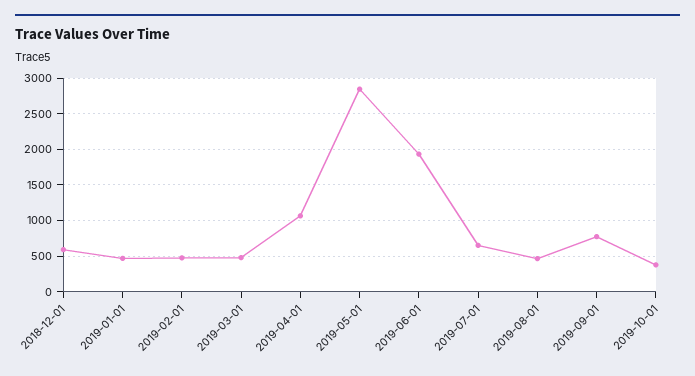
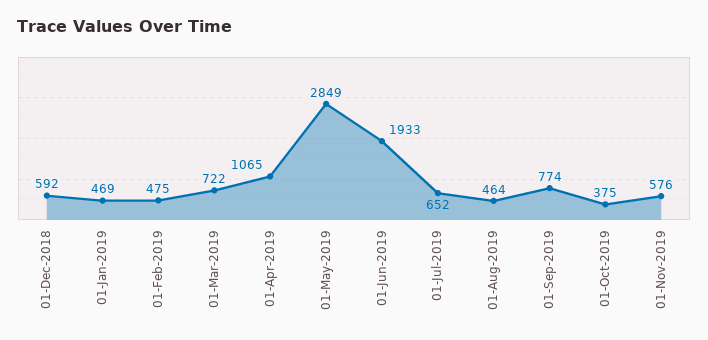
2019-03-01: 500 -> 722
01-Nov-2019: none -> 576

